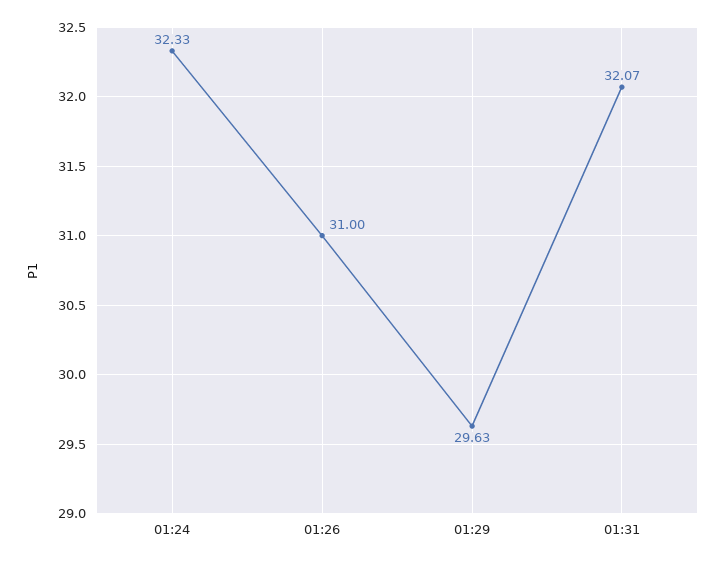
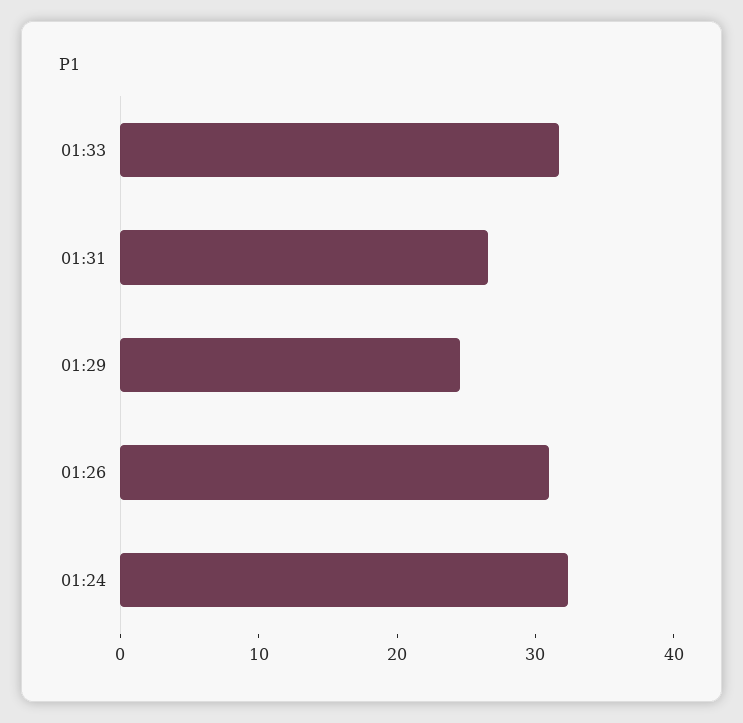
01:29: 29.63 -> 24
01:31: 32.07 -> 26
01:33: none -> 32

